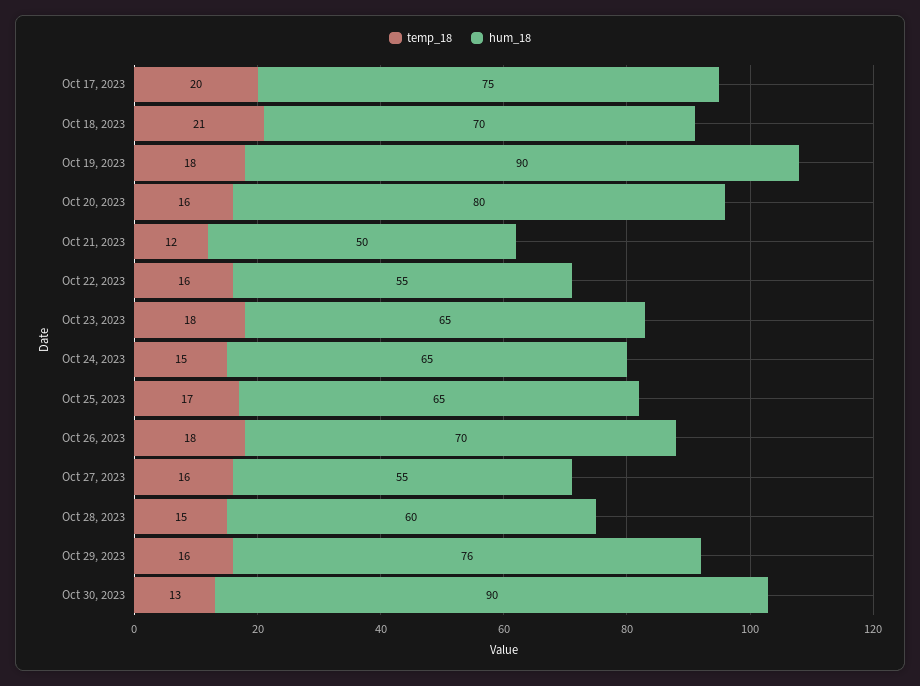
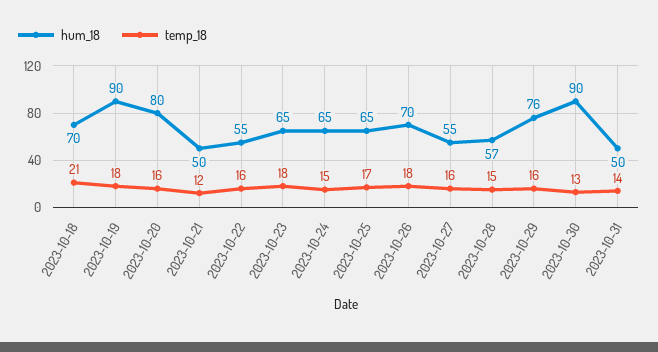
temp_18, Oct 17, 2023: 20 -> none
hum_18, Oct 17, 2023: 75 -> none
hum_18, Oct 28, 2023: 60 -> 57
hum_18, 2023-10-31: none -> 50
temp_18, 2023-10-31: none -> 14

